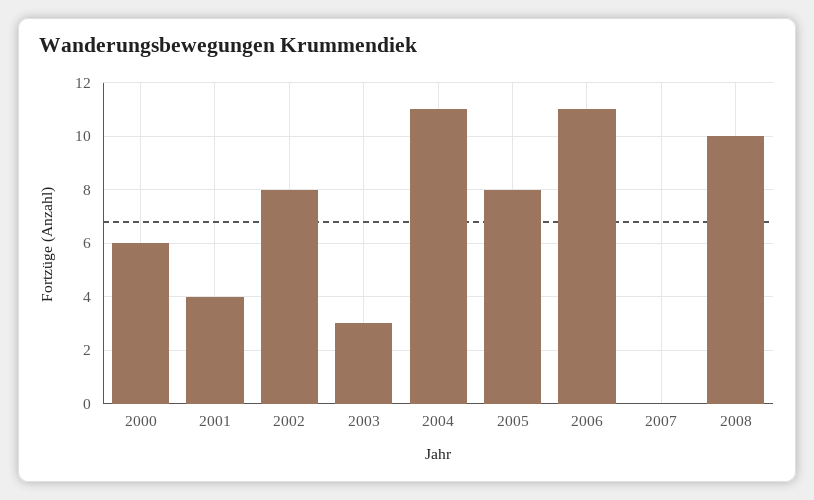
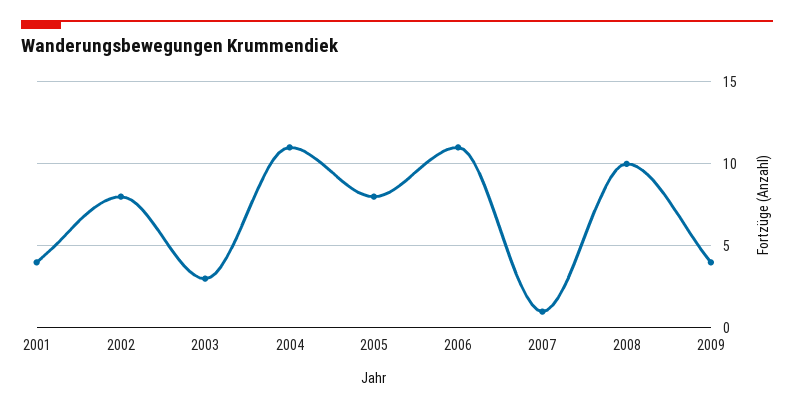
2000: 6 -> none
2007: 0 -> 1
2009: none -> 4

